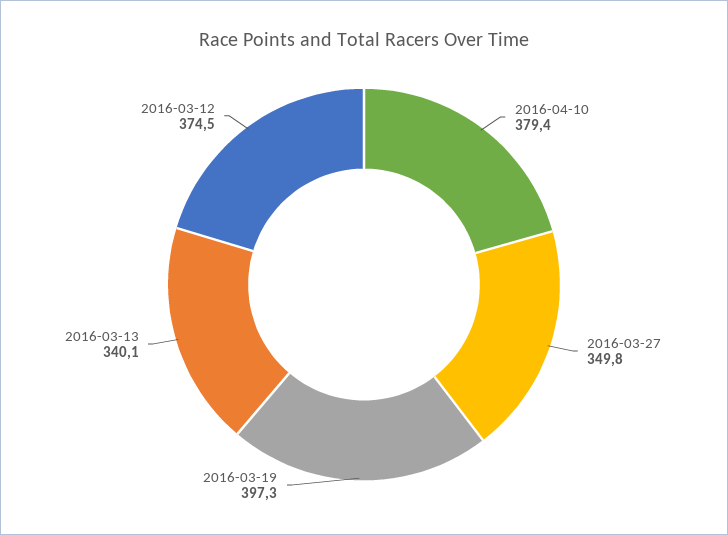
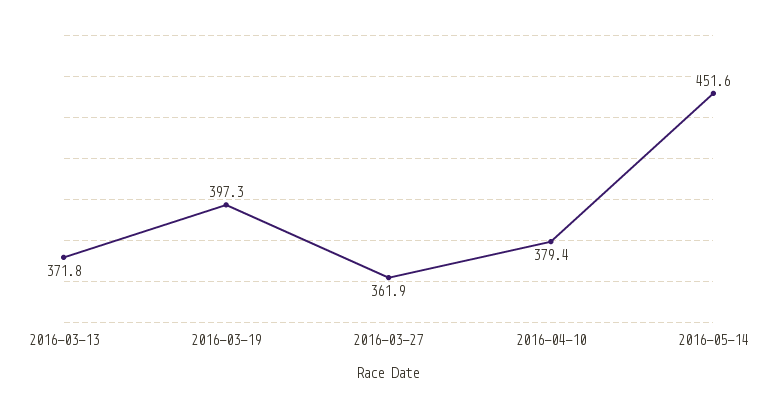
2016-03-27: 349.8 -> 361.9
2016-03-13: 340.1 -> 371.8
2016-03-12: 374.5 -> none
2016-05-14: none -> 451.6

